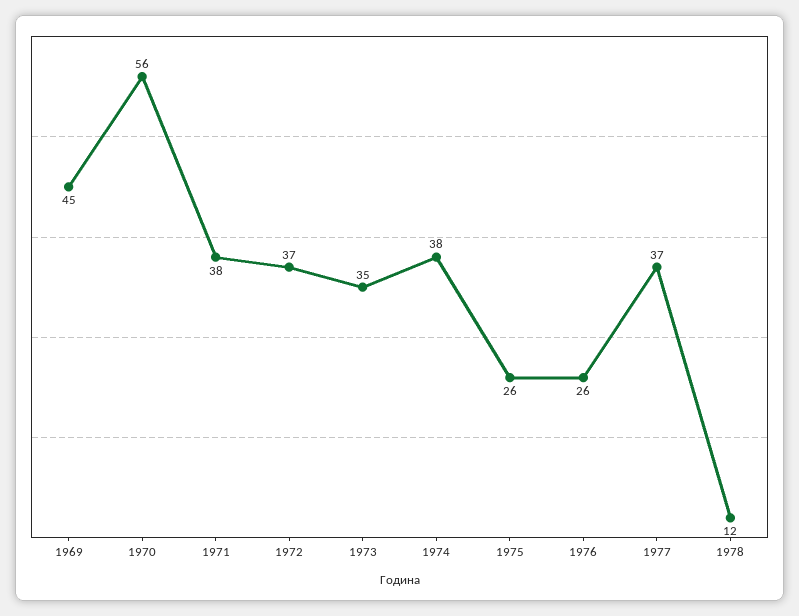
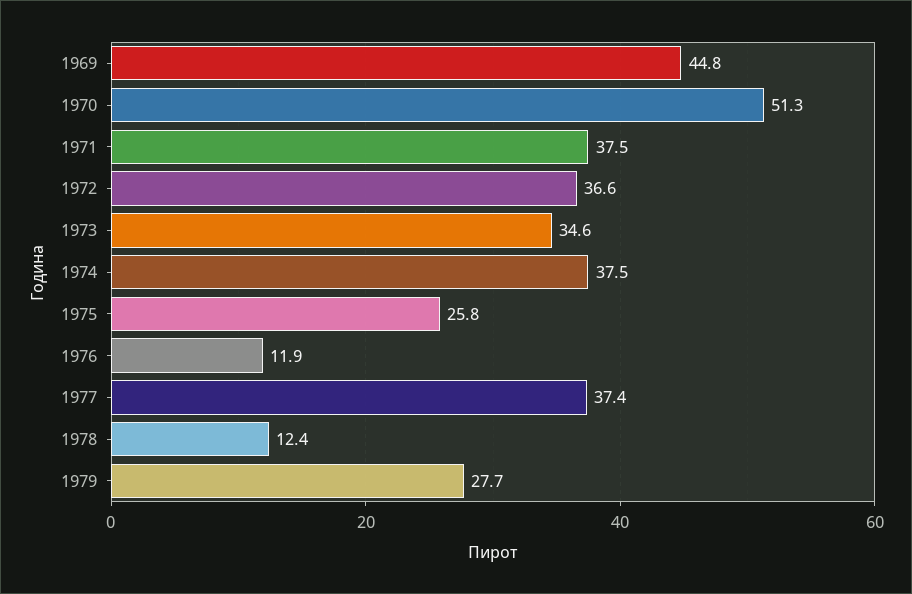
1970: 56 -> 51.3
1976: 26 -> 11.9
1979: none -> 27.7

